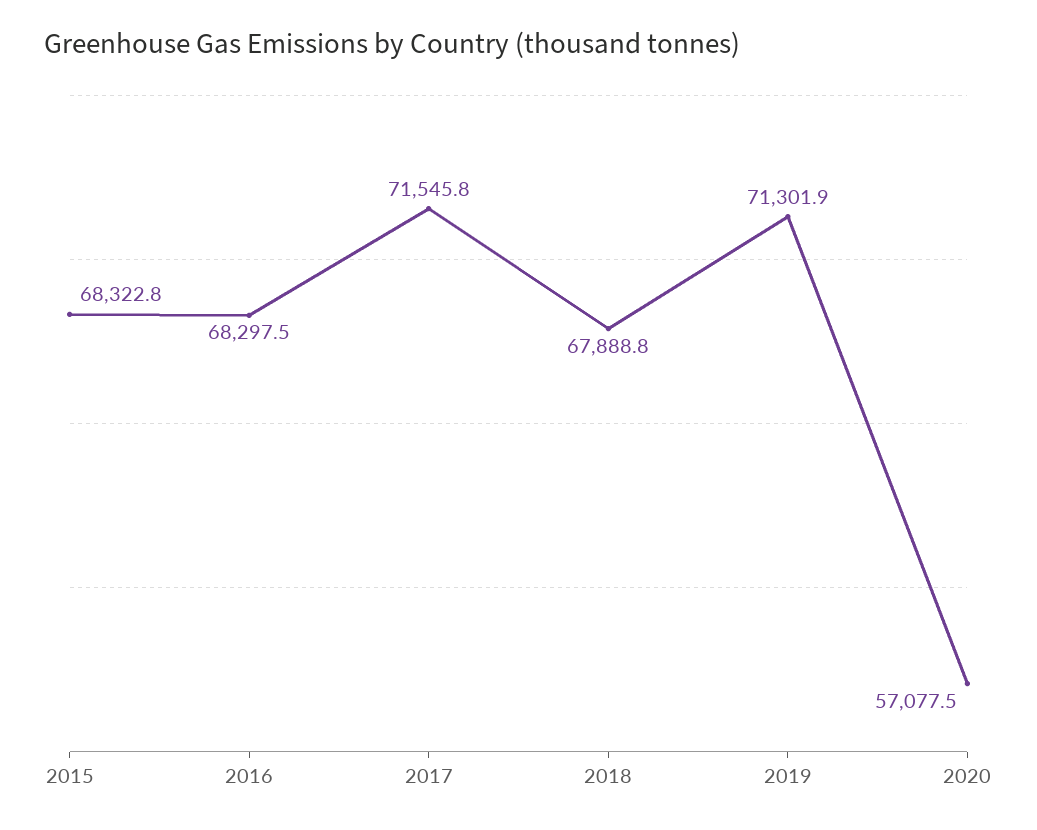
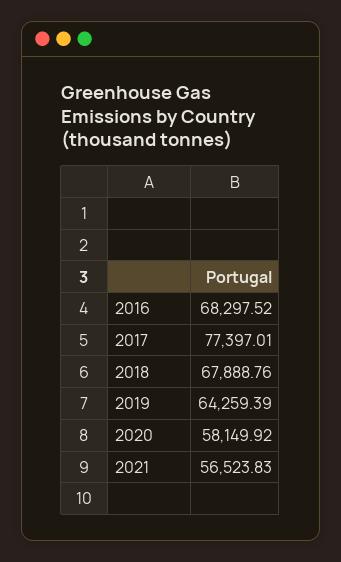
2015: 68322.8 -> none
2017: 71545.8 -> 77397.01
2019: 71301.9 -> 64259.39
2020: 57077.5 -> 58149.92
2021: none -> 56523.83

